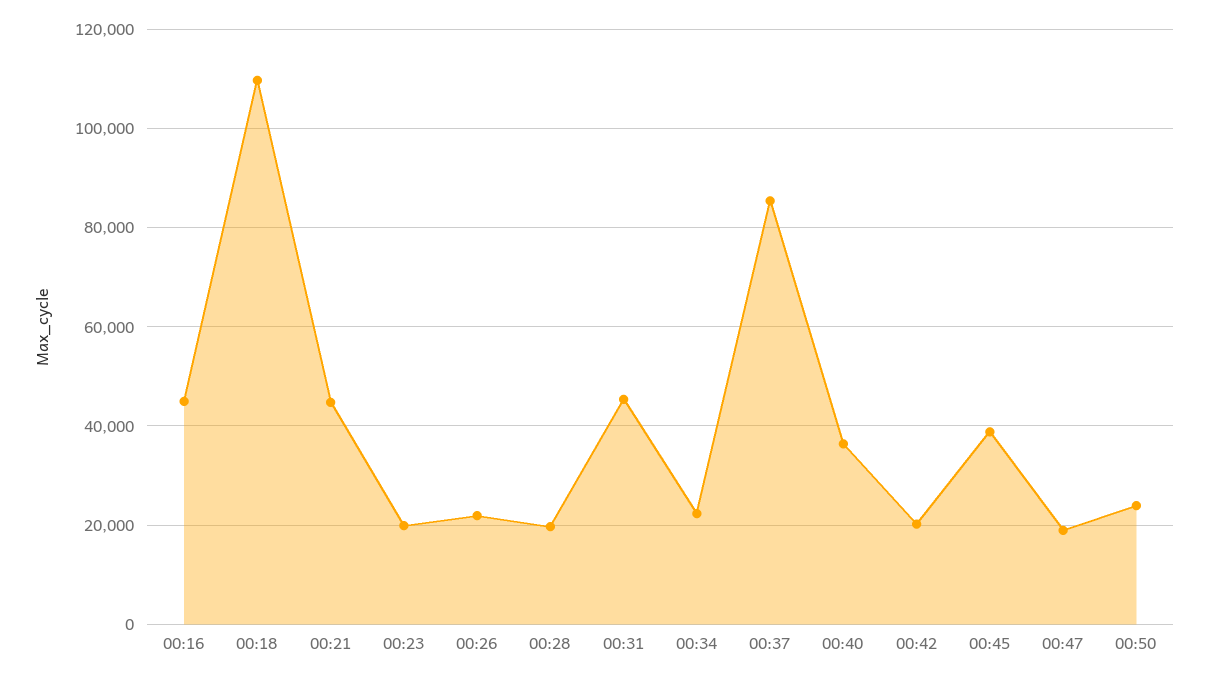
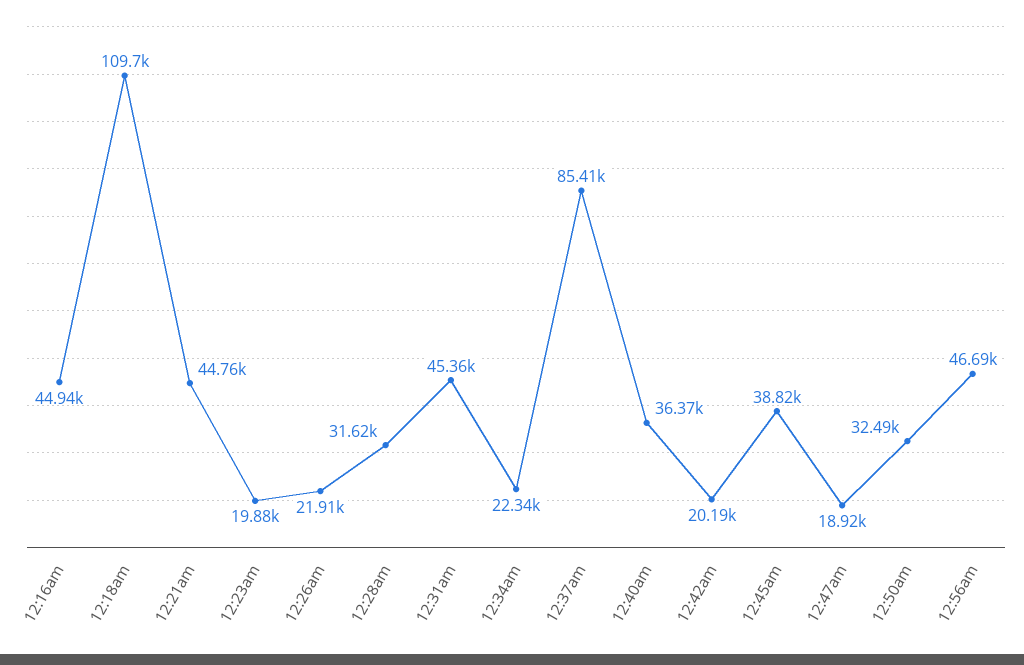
00:28: 20000 -> 31620
00:50: 24000 -> 32490
12:56am: none -> 46690

